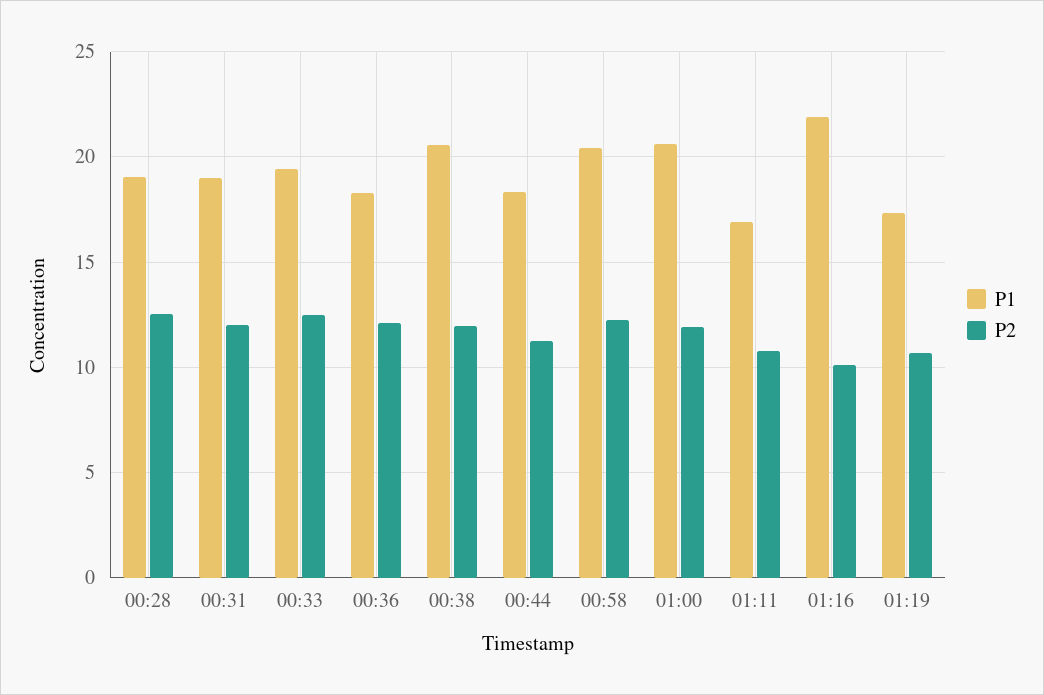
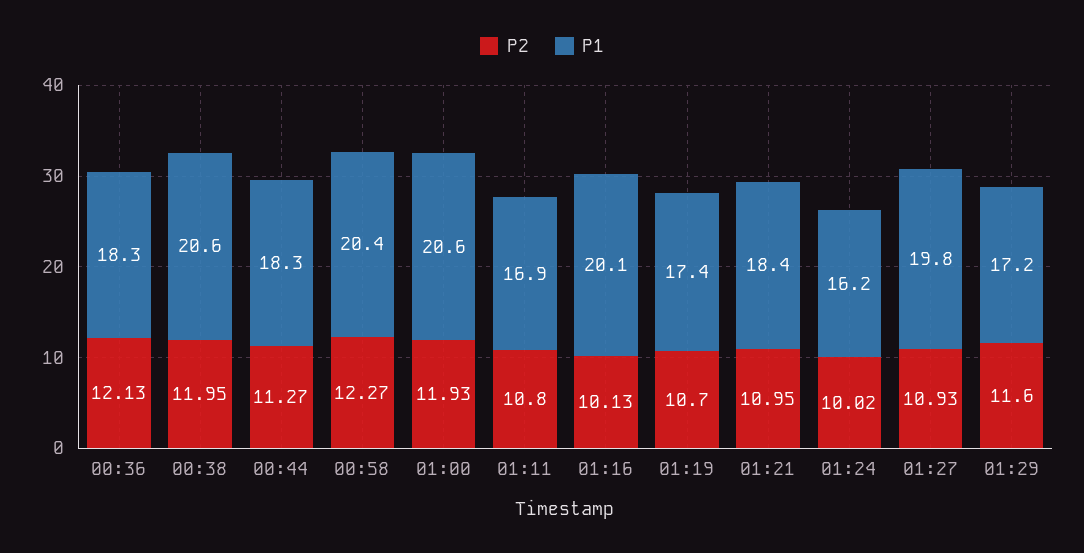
P1, 00:28: 19 -> none
P2, 00:28: 12.5 -> none
P1, 00:31: 19 -> none
P2, 00:31: 12 -> none
P1, 00:33: 19.5 -> none
P2, 00:33: 12.5 -> none
P1, 01:16: 22 -> 20.1
P2, 01:21: none -> 10.95
P1, 01:21: none -> 18.4
P2, 01:24: none -> 10.02
P1, 01:24: none -> 16.2
P2, 01:27: none -> 10.93
P1, 01:27: none -> 19.8
P2, 01:29: none -> 11.6
P1, 01:29: none -> 17.2

